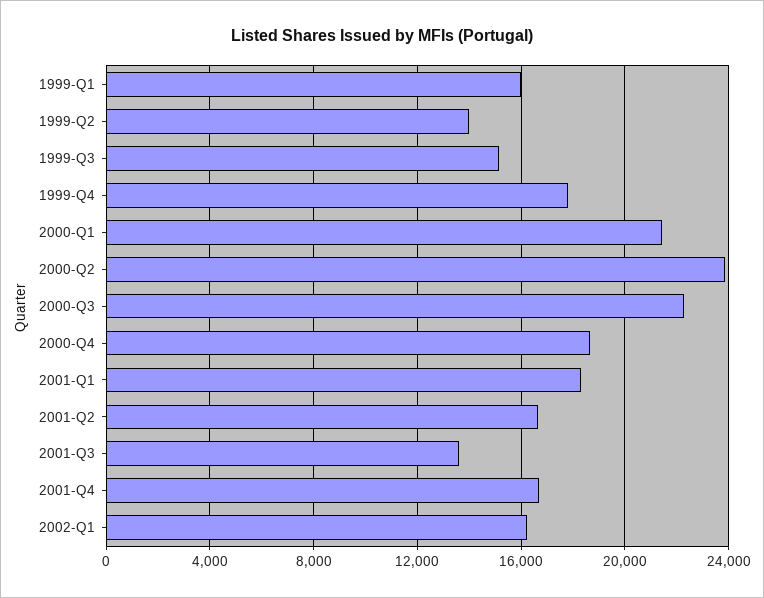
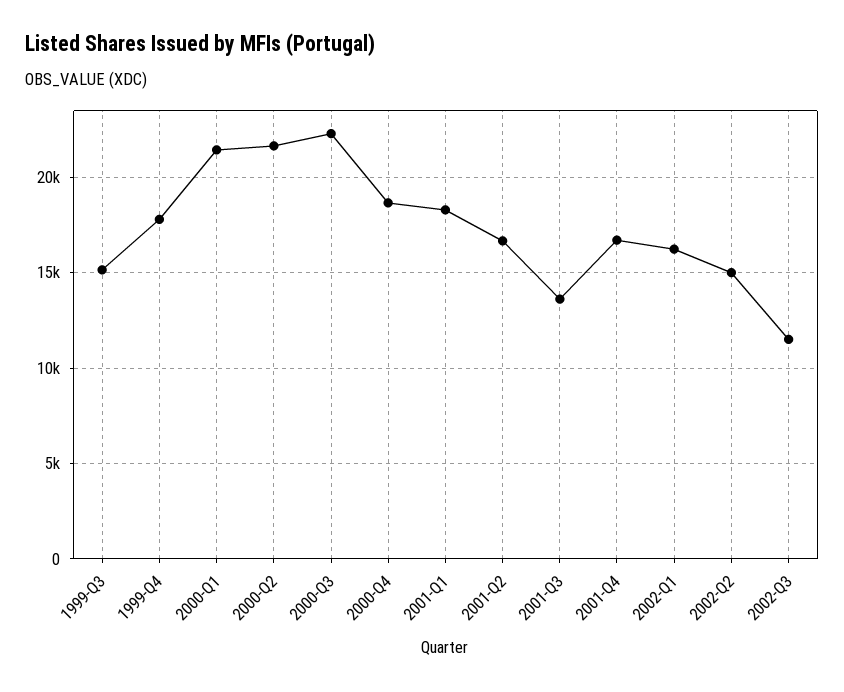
1999-Q1: 16000 -> none
1999-Q2: 14000 -> none
2000-Q2: 24000 -> 21500
2002-Q2: none -> 15000
2002-Q3: none -> 11500

